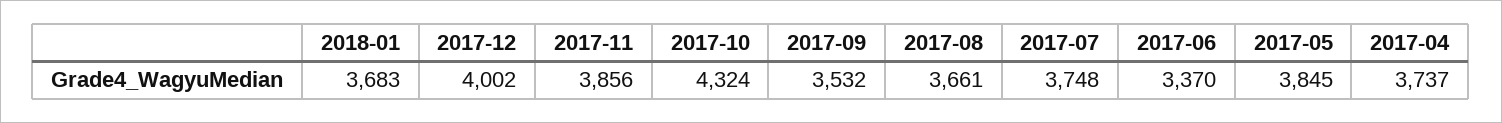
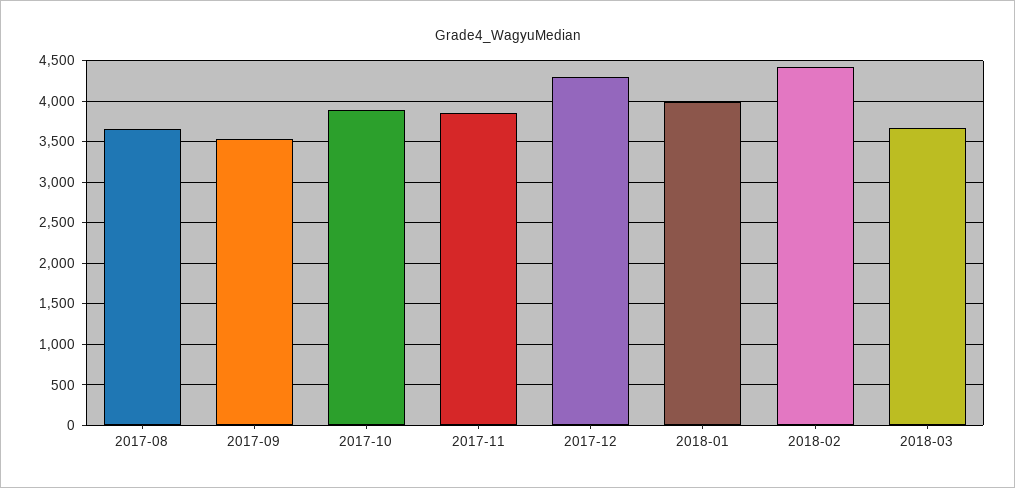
2018-01: 3683 -> 4000
2017-12: 4002 -> 4300
2017-10: 4324 -> 3900
2017-07: 3748 -> none
2017-06: 3370 -> none
2017-05: 3845 -> none
2017-04: 3737 -> none
2018-02: none -> 4400
2018-03: none -> 3700

